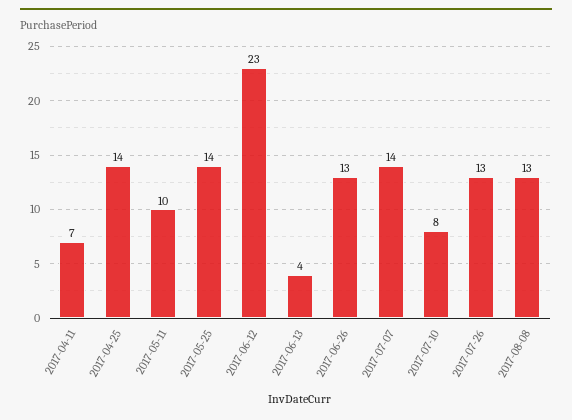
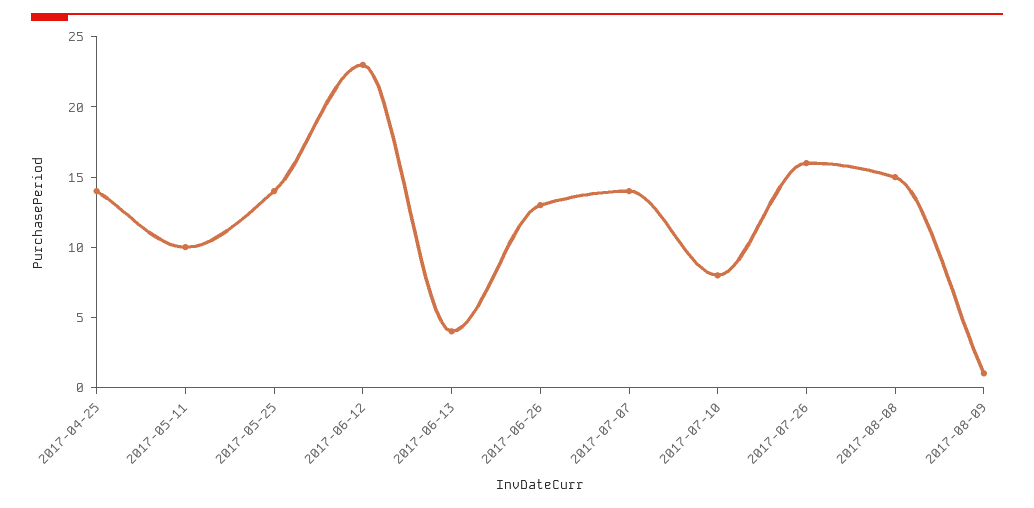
2017-04-11: 7 -> none
2017-07-26: 13 -> 16
2017-08-08: 13 -> 15
2017-08-09: none -> 1

